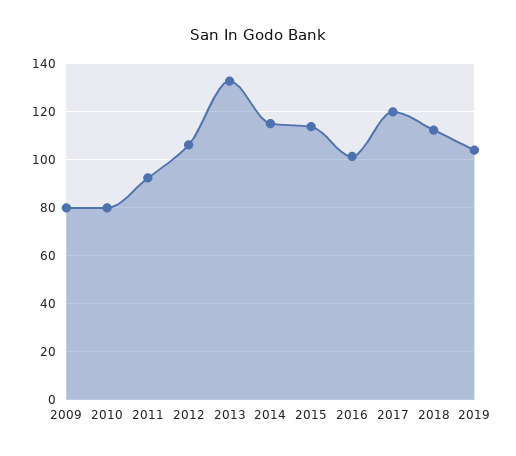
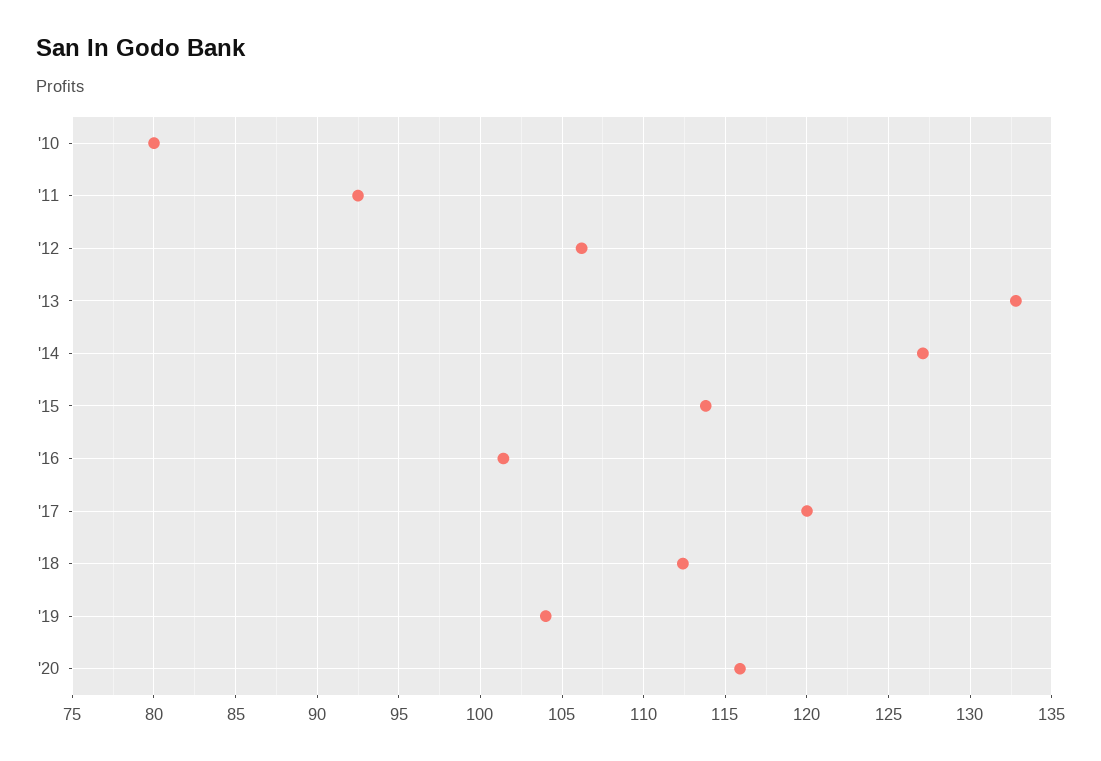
2009: 80 -> none
2014: 115 -> 127
'20: none -> 116

